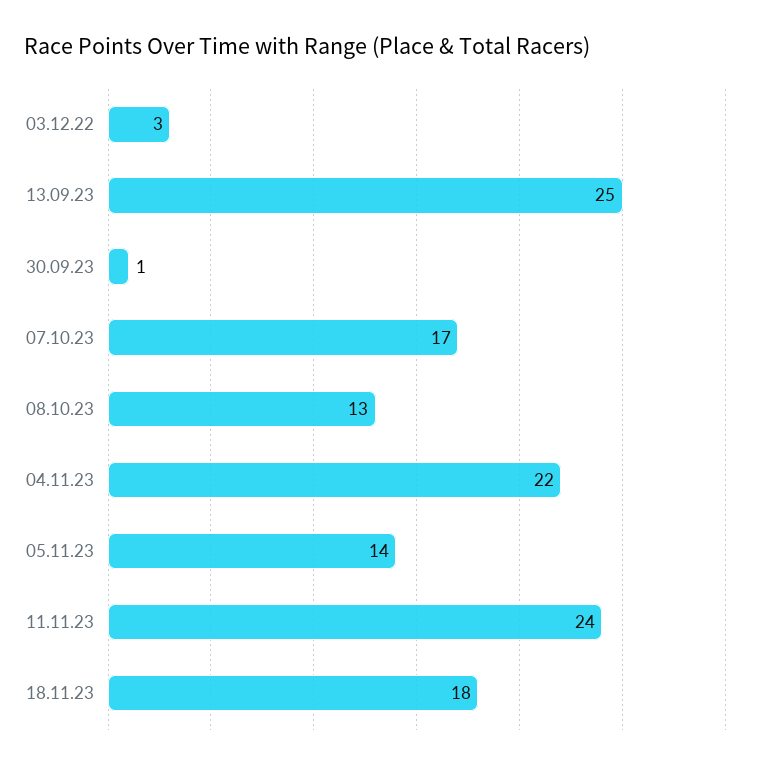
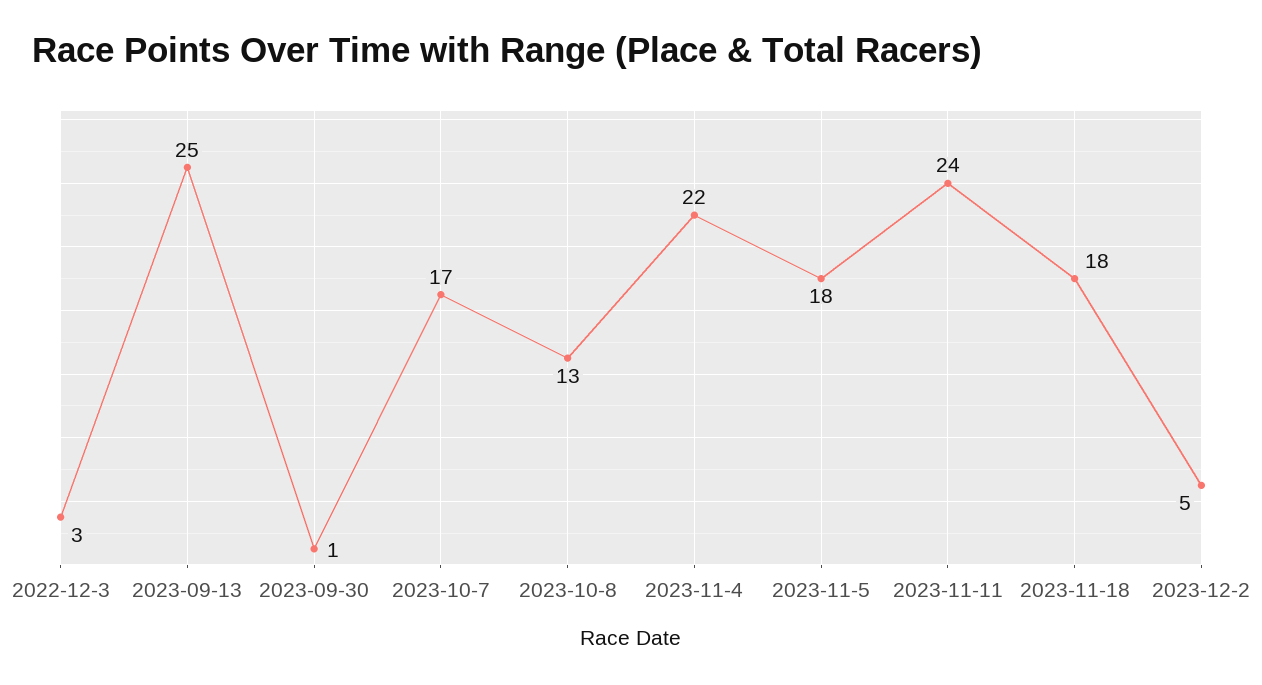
05.11.23: 14 -> 18
2023-12-2: none -> 5

